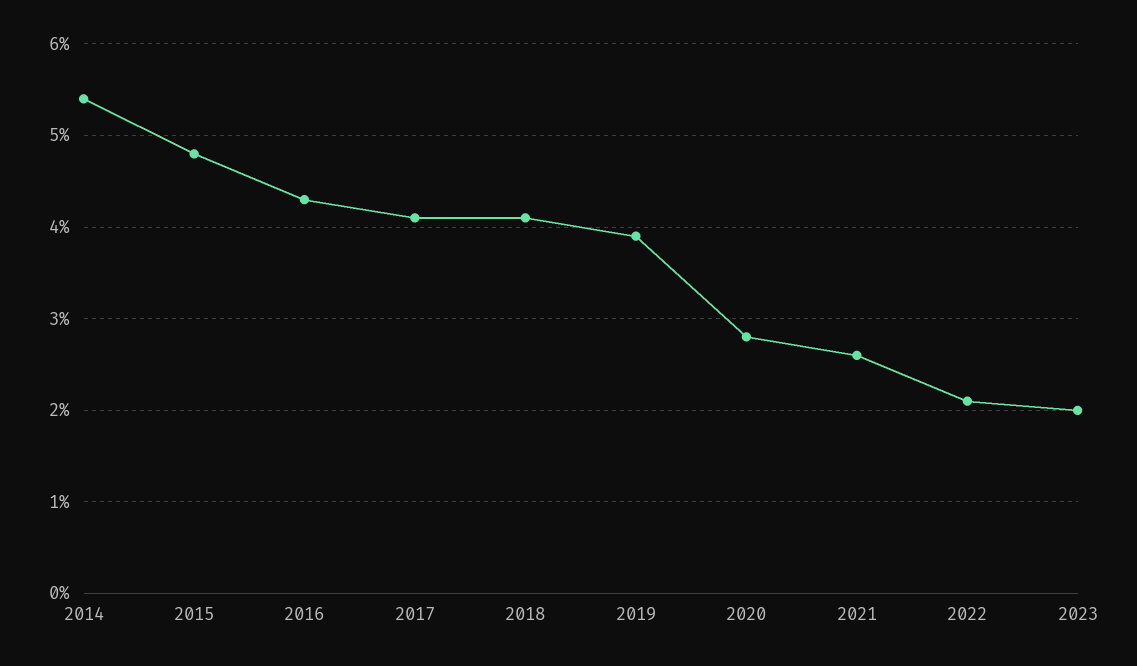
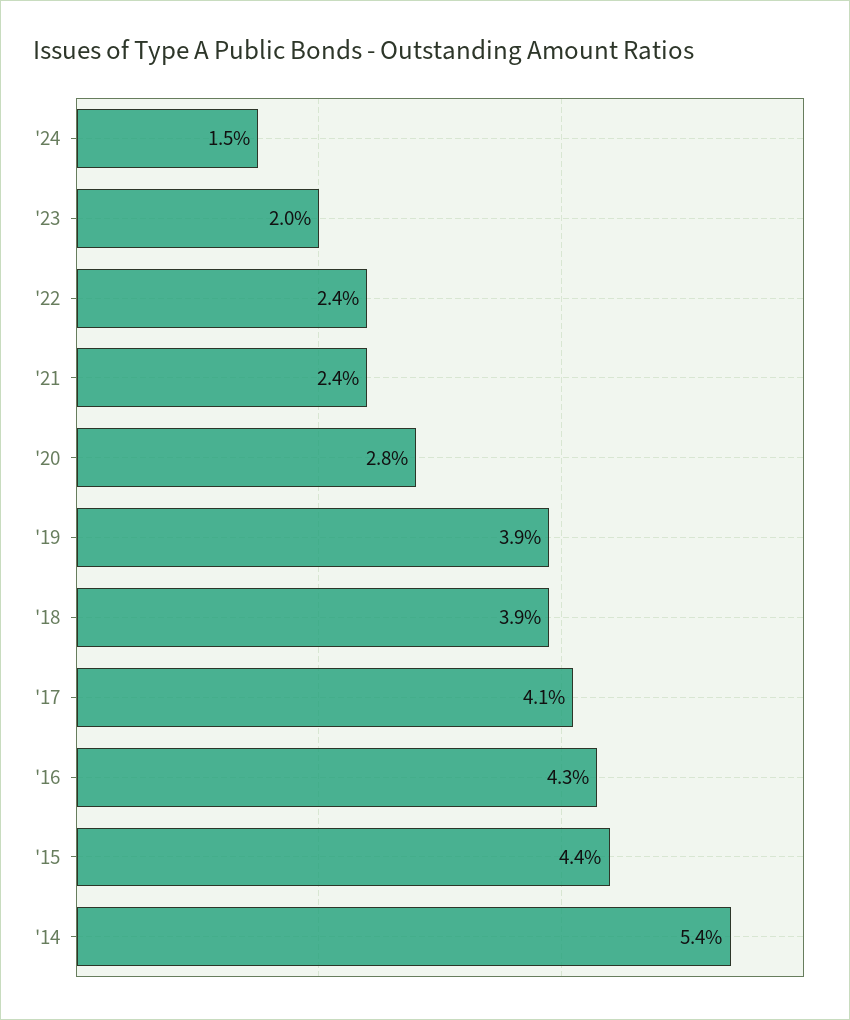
2015: 4.8 -> 4.4
2018: 4.1 -> 3.9
2021: 2.6 -> 2.4
2022: 2.1 -> 2.4
'24: none -> 1.5

